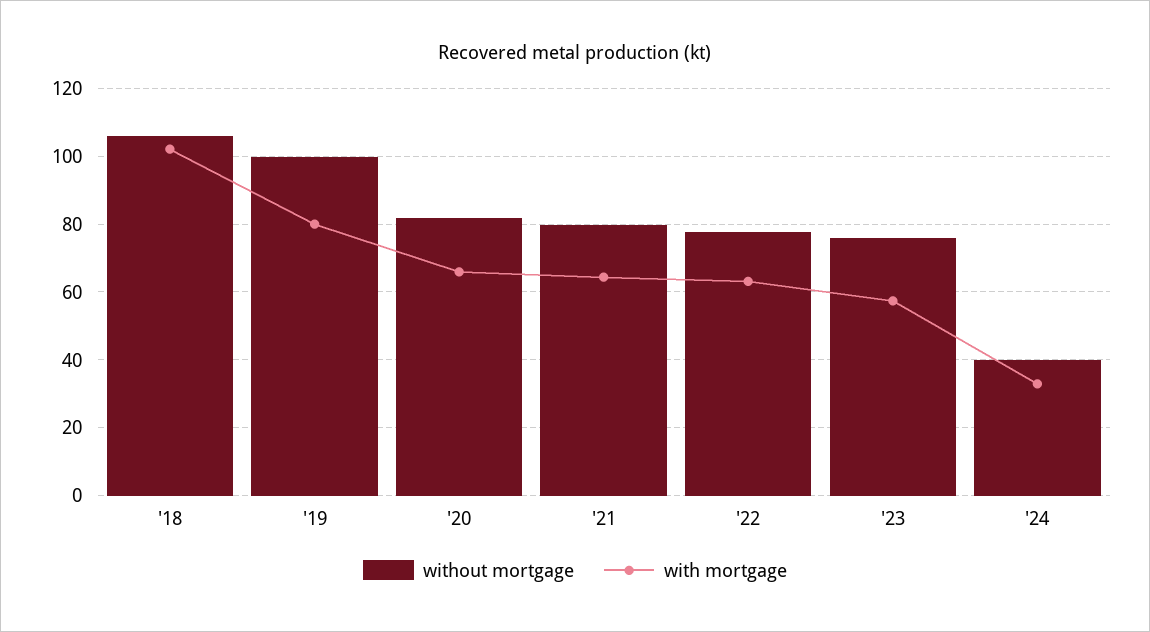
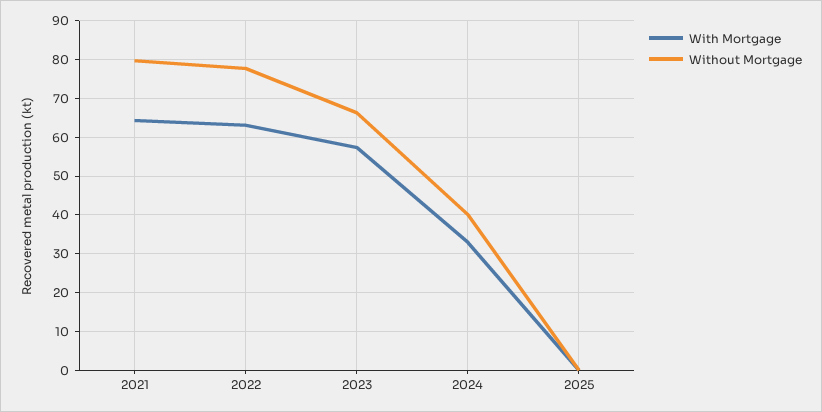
without mortgage, '18: 106 -> none
with mortgage, '18: 102 -> none
without mortgage, '19: 100 -> none
with mortgage, '19: 80 -> none
without mortgage, '20: 82 -> none
with mortgage, '20: 66 -> none
without mortgage, '23: 76 -> 66
with mortgage, 2025: none -> 0
without mortgage, 2025: none -> 0

